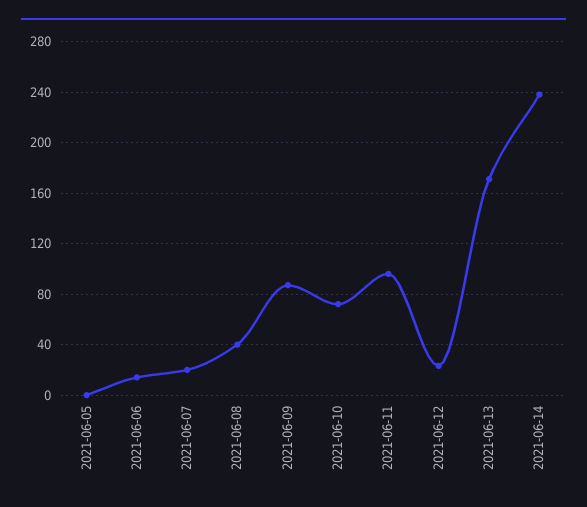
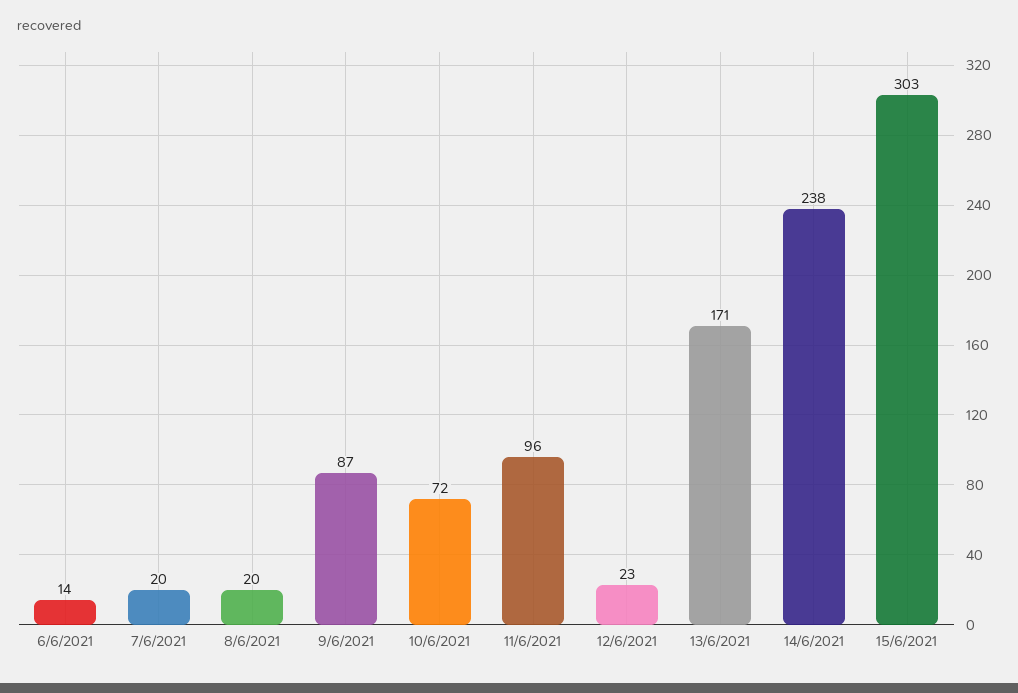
2021-06-05: 0 -> none
2021-06-08: 40 -> 20
15/6/2021: none -> 303

